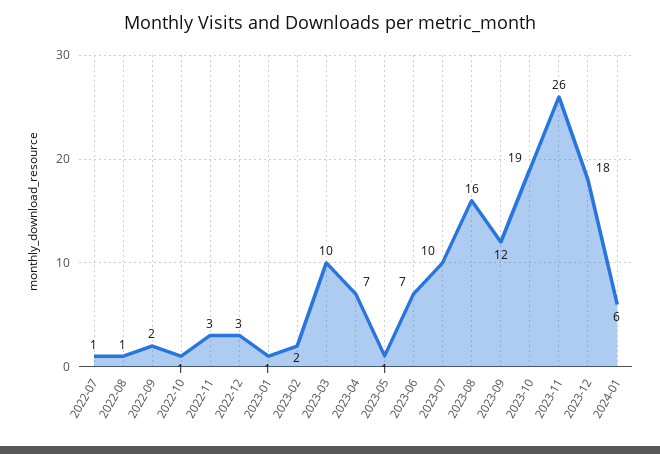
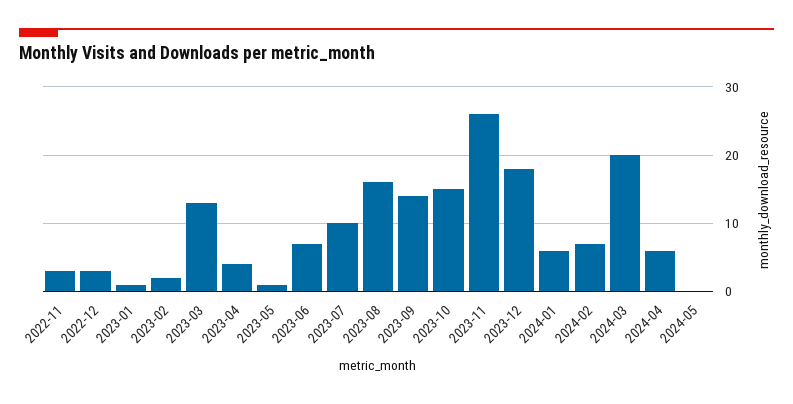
2022-07: 1 -> none
2022-08: 1 -> none
2022-09: 2 -> none
2022-10: 1 -> none
2023-03: 10 -> 13
2023-04: 7 -> 4
2023-09: 12 -> 14
2023-10: 19 -> 15
2024-02: none -> 7
2024-03: none -> 20
2024-04: none -> 6
2024-05: none -> 0

